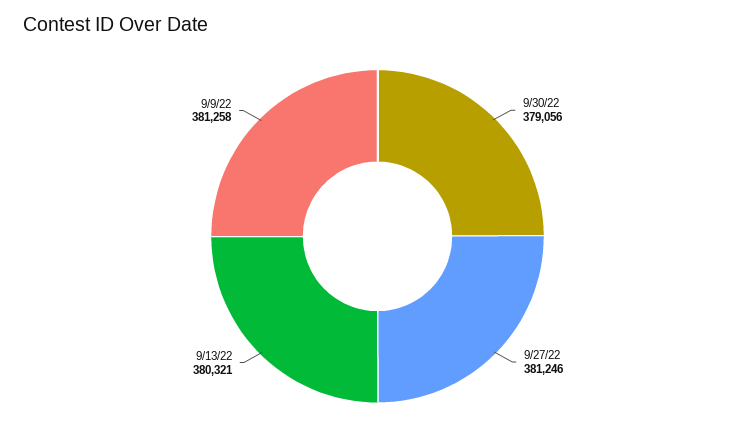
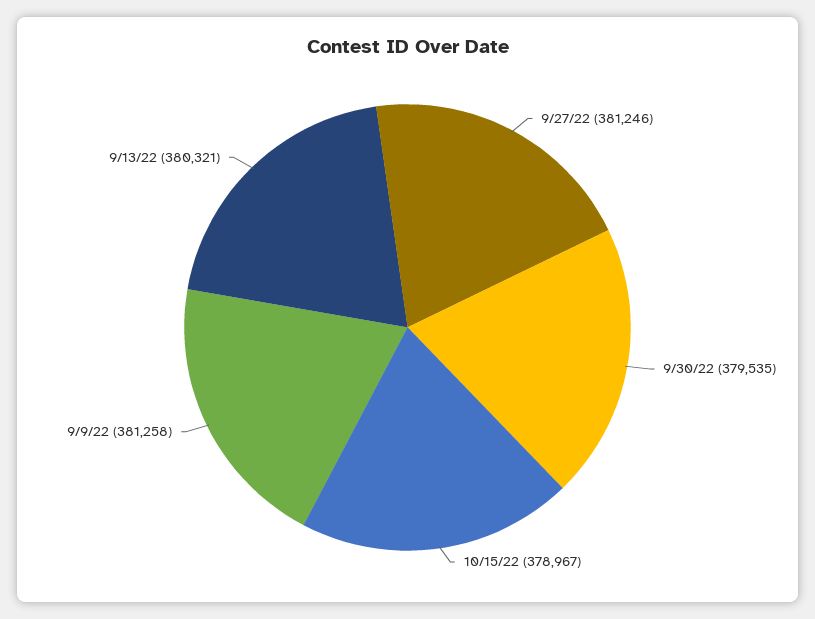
9/30/22: 379056 -> 379535
10/15/22: none -> 378967

